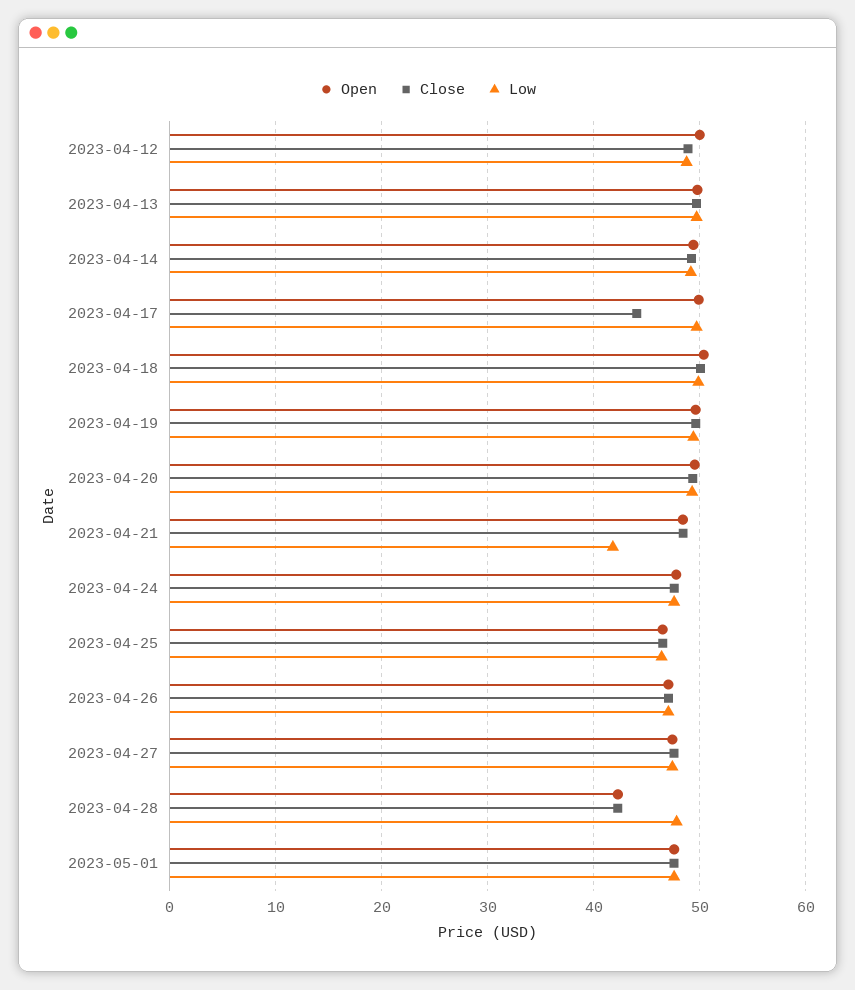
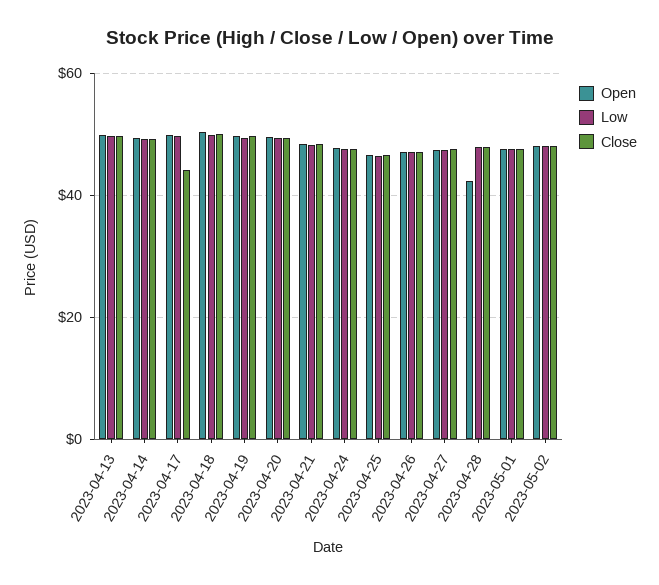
Open, 2023-04-12: 50 -> none
Close, 2023-04-12: 49 -> none
Low, 2023-04-12: 49 -> none
Low, 2023-04-21: 42 -> 48
Close, 2023-04-28: 42 -> 48
Open, 2023-05-02: none -> 48
Low, 2023-05-02: none -> 48
Close, 2023-05-02: none -> 48

